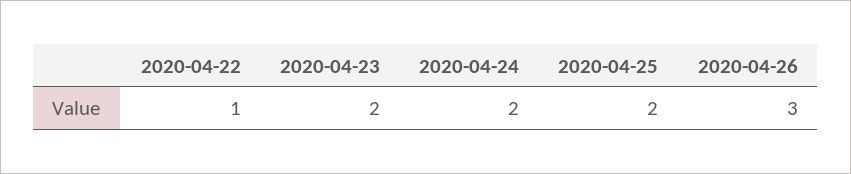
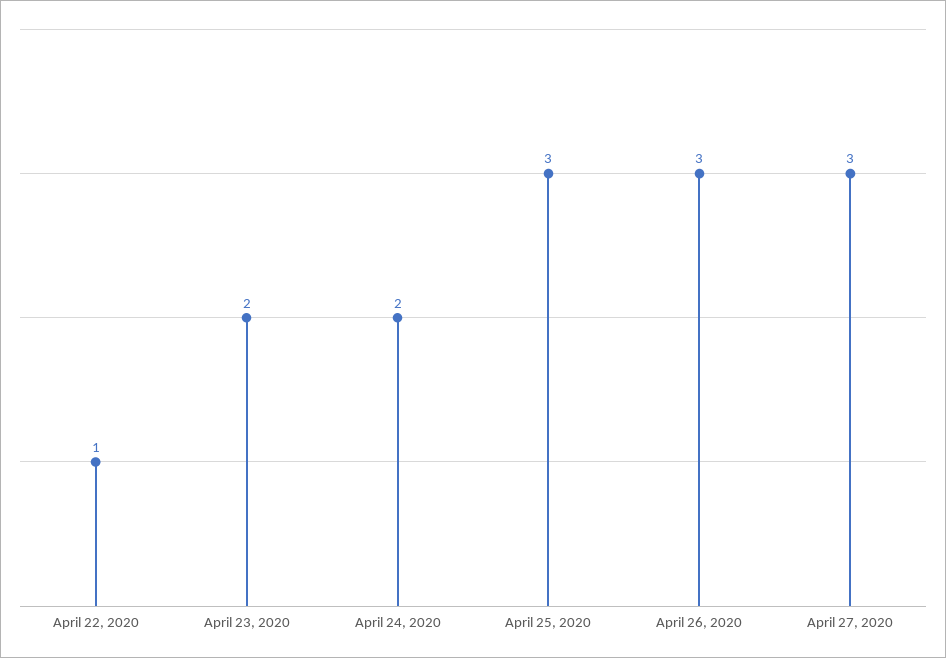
2020-04-25: 2 -> 3
April 27, 2020: none -> 3

